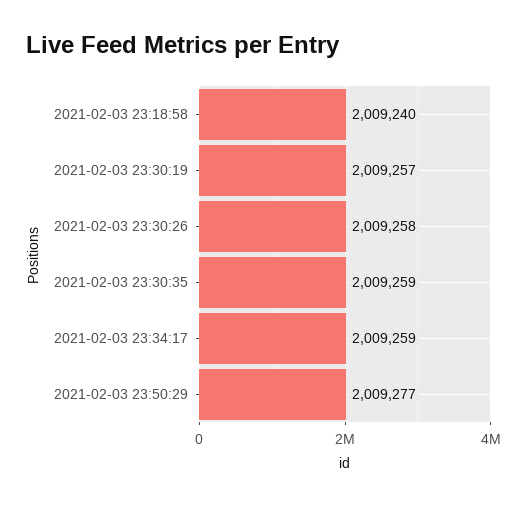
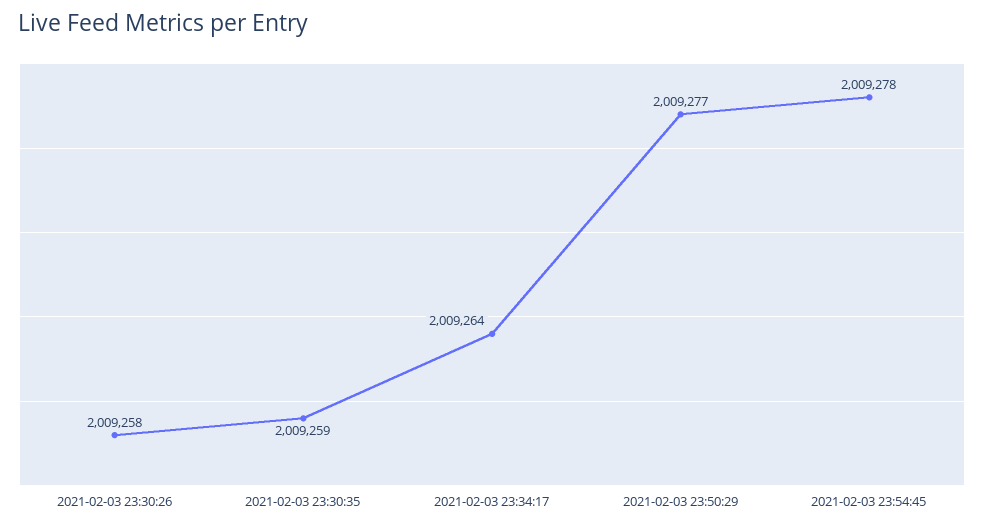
2021-02-03 23:18:58: 2009240 -> none
2021-02-03 23:30:19: 2009257 -> none
2021-02-03 23:34:17: 2009259 -> 2009264
2021-02-03 23:54:45: none -> 2009278

